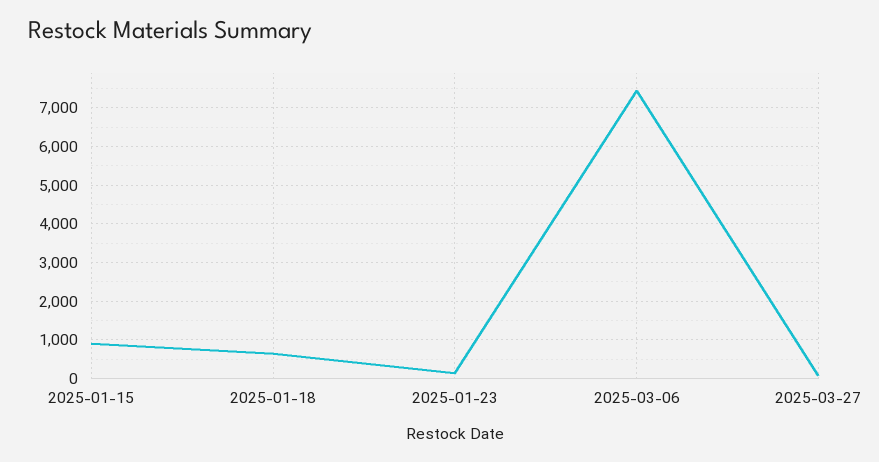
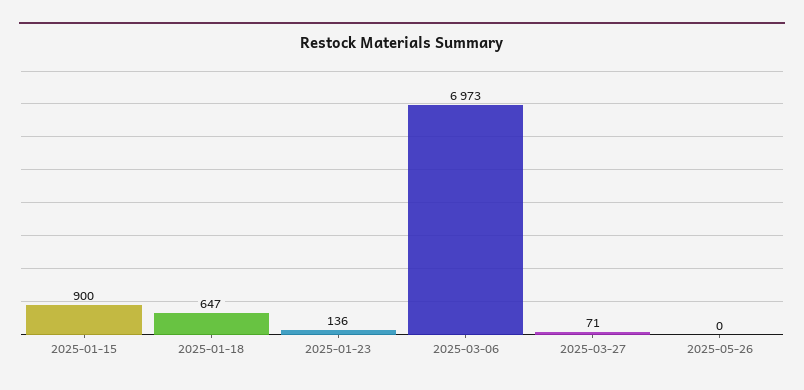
2025-03-06: 7400 -> 6973
2025-05-26: none -> 0

